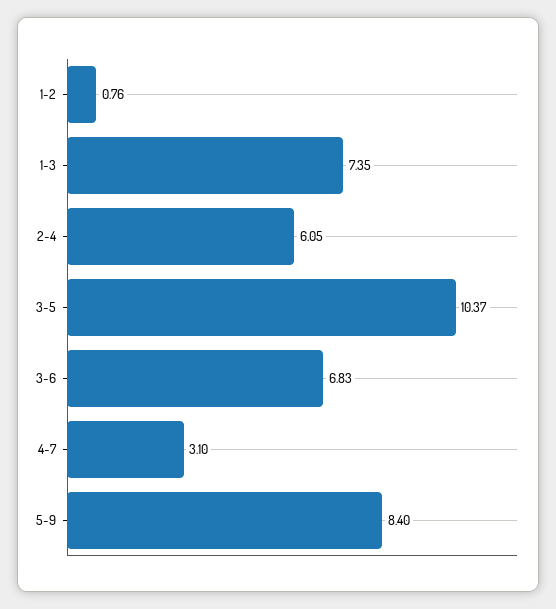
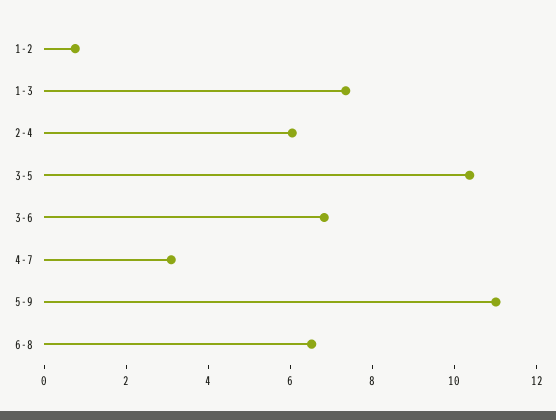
5-9: 8.4 -> 11
6-8: none -> 6.5

